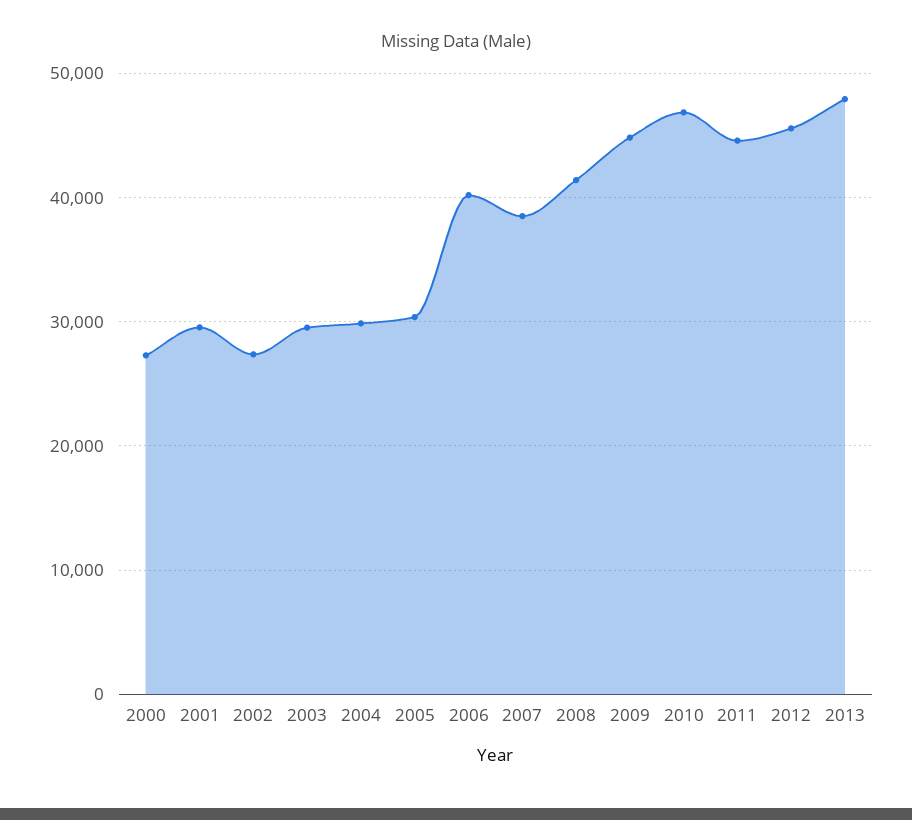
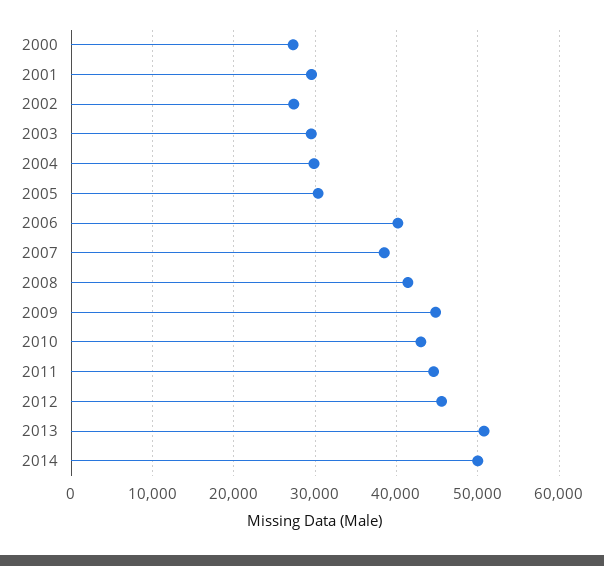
2010: 47000 -> 43000
2013: 48000 -> 51000
2014: none -> 50000

